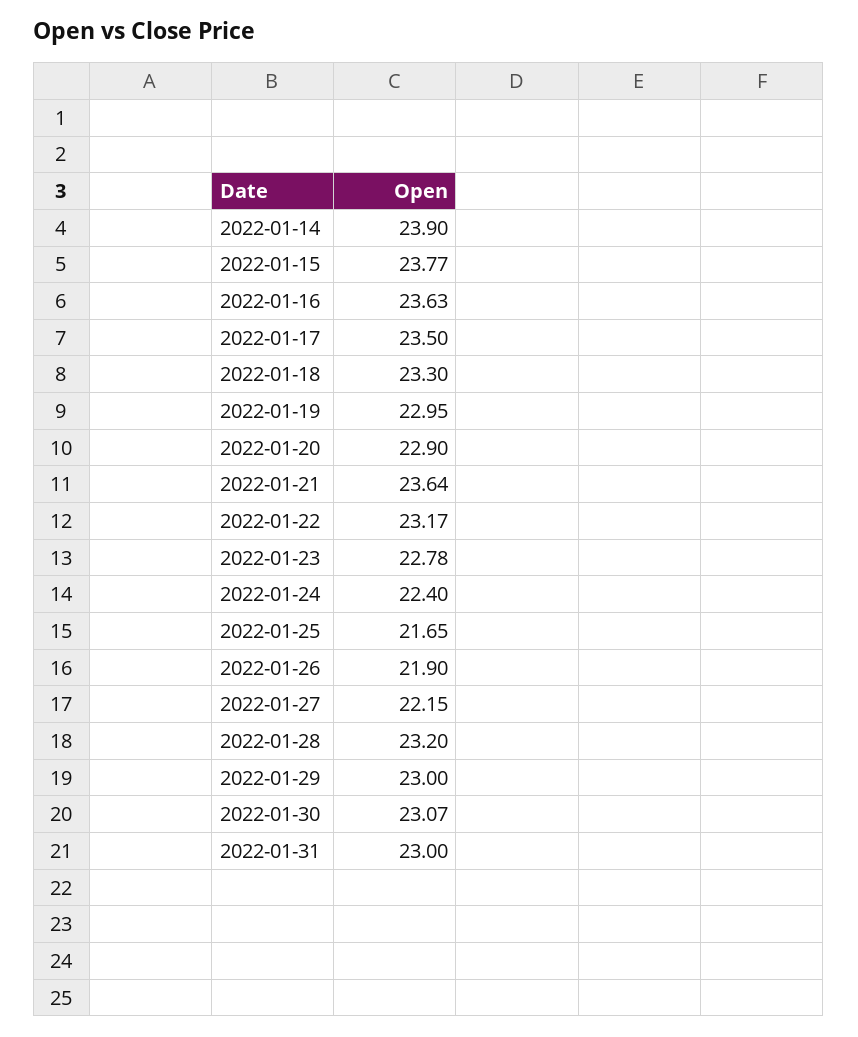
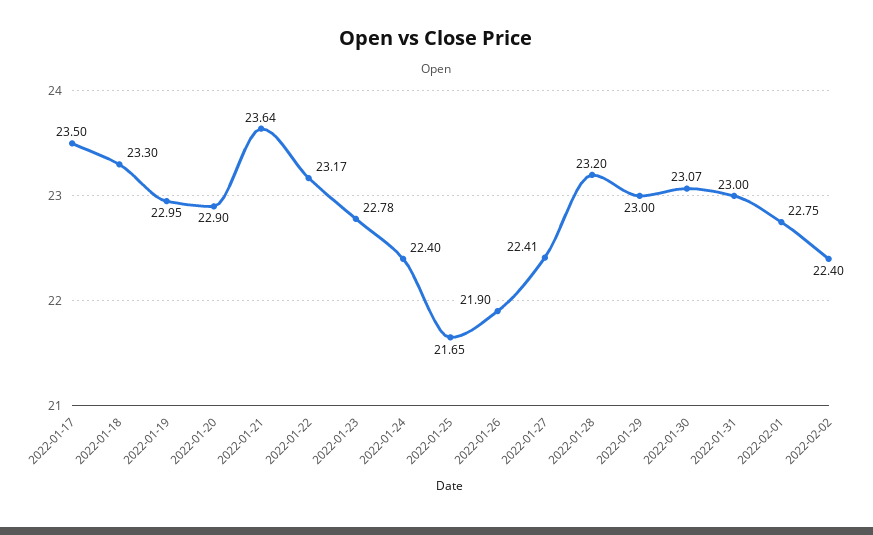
2022-01-14: 23.9 -> none
2022-01-15: 23.77 -> none
2022-01-16: 23.63 -> none
2022-01-27: 22.15 -> 22.41
2022-02-01: none -> 22.75
2022-02-02: none -> 22.4

